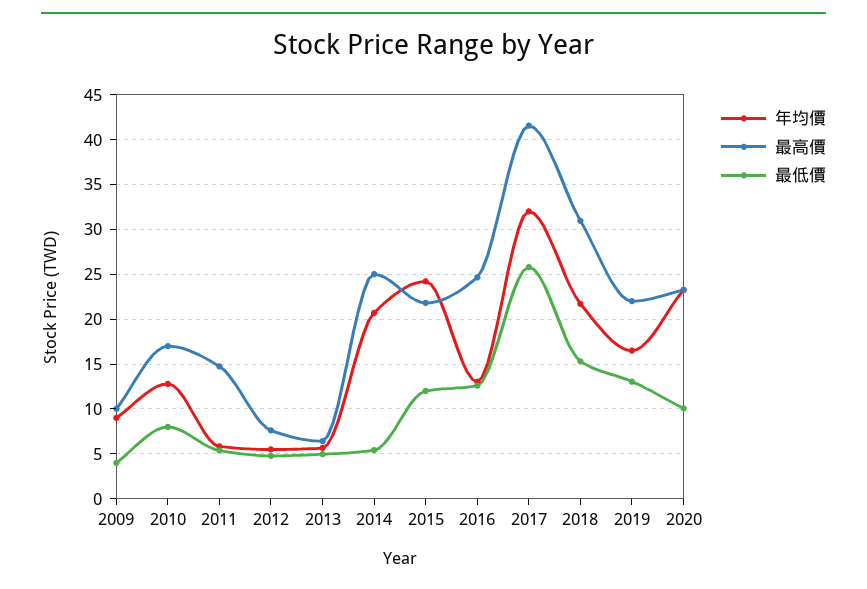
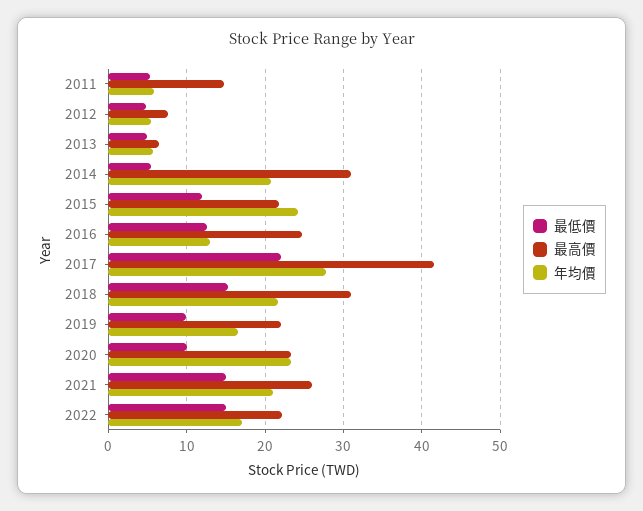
年均價, 2009: 9 -> none
最高價, 2009: 10 -> none
最低價, 2009: 4 -> none
年均價, 2010: 13 -> none
最高價, 2010: 17 -> none
最低價, 2010: 8 -> none
最高價, 2014: 25 -> 31
年均價, 2017: 32 -> 28
最低價, 2017: 26 -> 22
最低價, 2019: 13 -> 10
最低價, 2021: none -> 15
最高價, 2021: none -> 26
年均價, 2021: none -> 21
最低價, 2022: none -> 15
最高價, 2022: none -> 22
年均價, 2022: none -> 17

